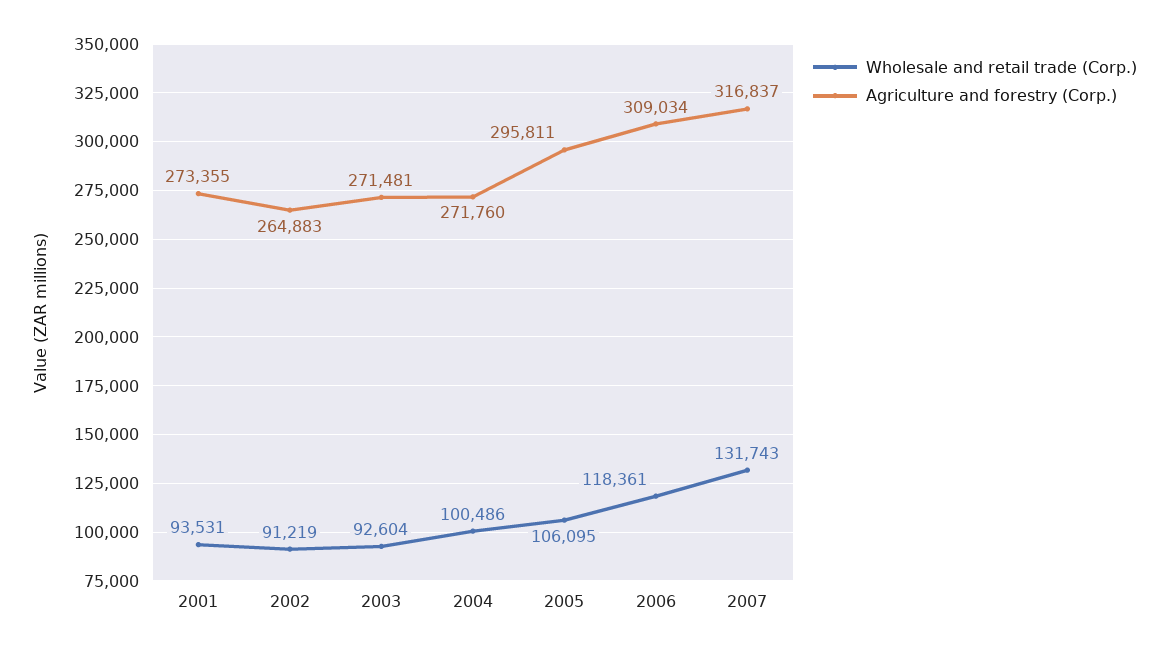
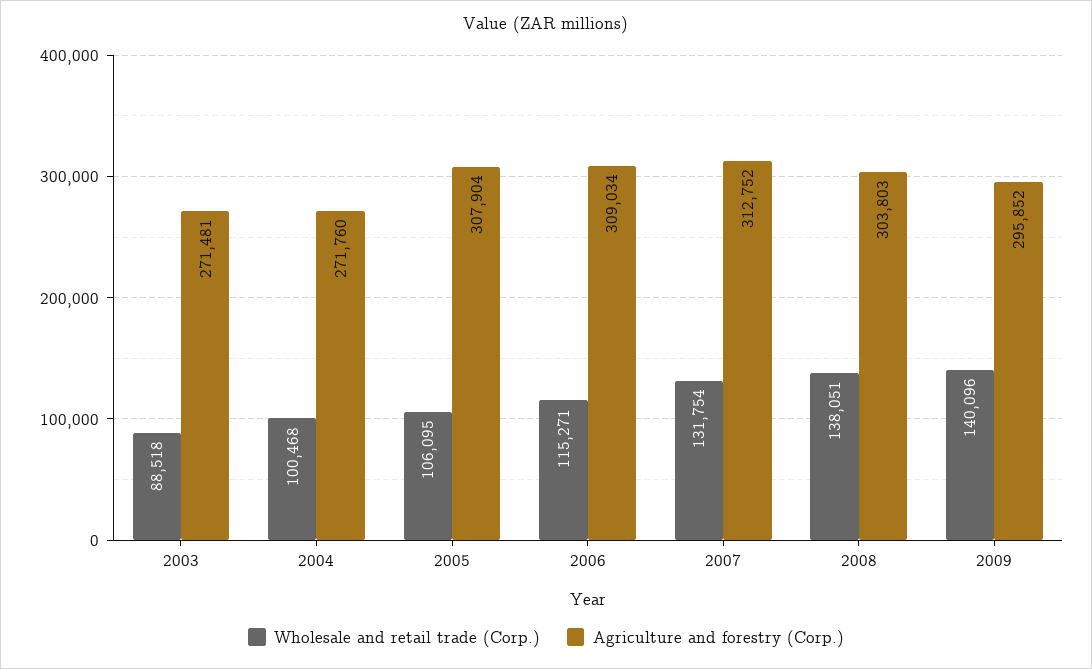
Wholesale and retail trade (Corp.), 2001: 93531 -> none
Agriculture and forestry (Corp.), 2001: 273355 -> none
Wholesale and retail trade (Corp.), 2002: 91219 -> none
Agriculture and forestry (Corp.), 2002: 264883 -> none
Wholesale and retail trade (Corp.), 2003: 92604 -> 88518
Wholesale and retail trade (Corp.), 2004: 100486 -> 100468
Agriculture and forestry (Corp.), 2005: 295811 -> 307904
Wholesale and retail trade (Corp.), 2006: 118361 -> 115271
Wholesale and retail trade (Corp.), 2007: 131743 -> 131754
Agriculture and forestry (Corp.), 2007: 316837 -> 312752
Wholesale and retail trade (Corp.), 2008: none -> 138051
Agriculture and forestry (Corp.), 2008: none -> 303803
Wholesale and retail trade (Corp.), 2009: none -> 140096
Agriculture and forestry (Corp.), 2009: none -> 295852

